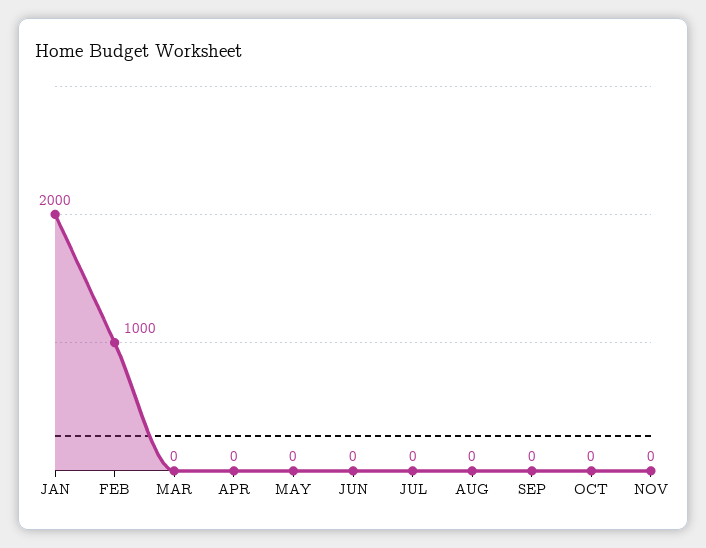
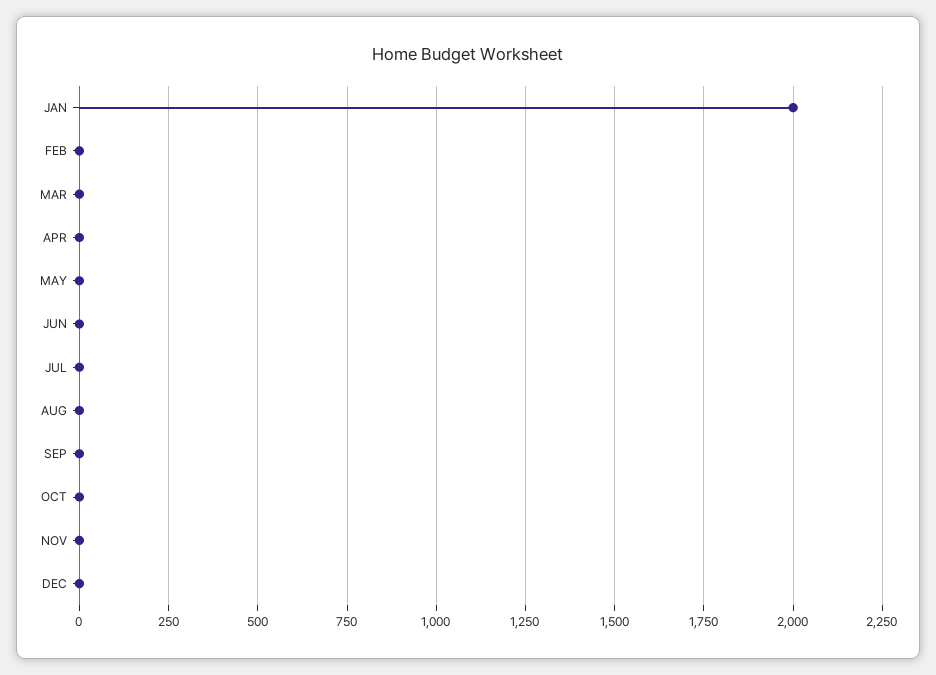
FEB: 1000 -> 0
DEC: none -> 0

